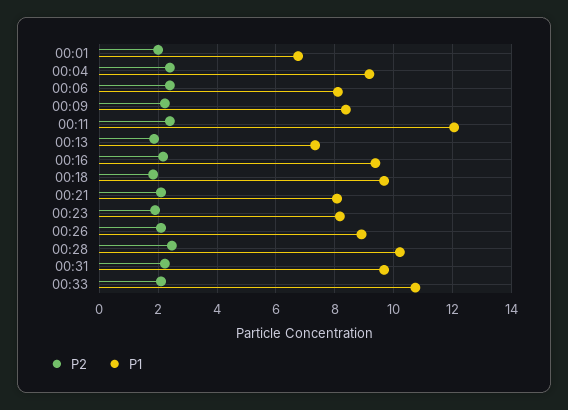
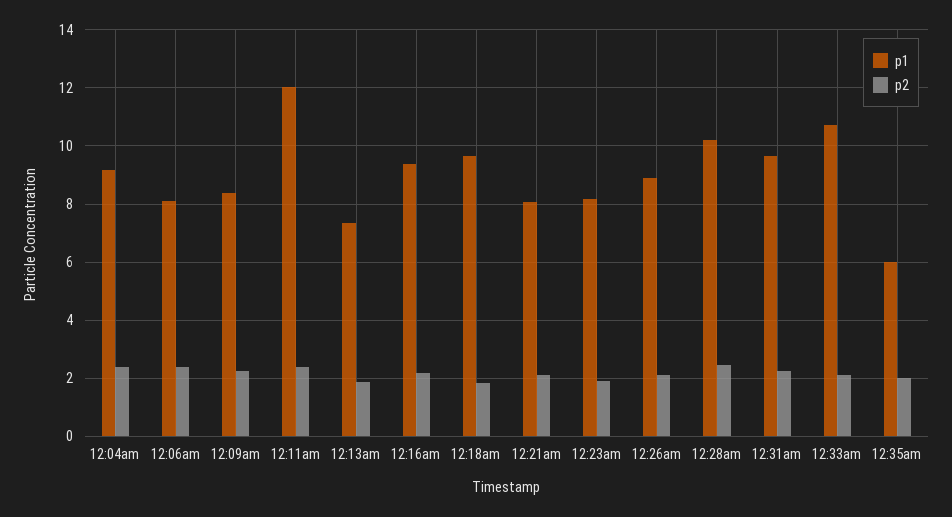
P2, 00:01: 2 -> none
P1, 00:01: 6.75 -> none
P1, 12:35am: none -> 6
P2, 12:35am: none -> 2

